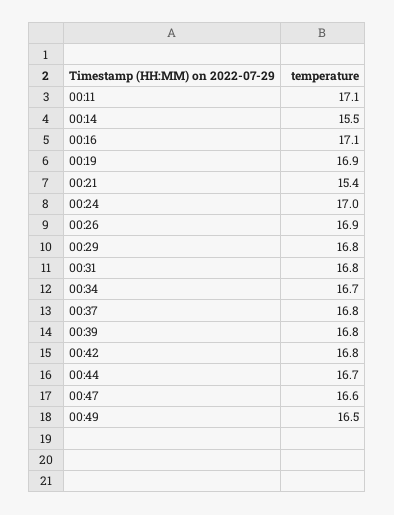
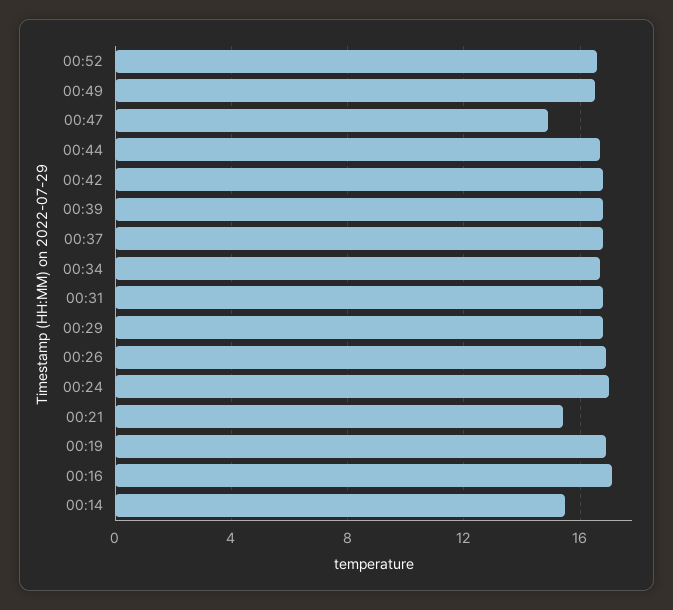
00:11: 17.1 -> none
00:47: 16.6 -> 15
00:52: none -> 16.5

